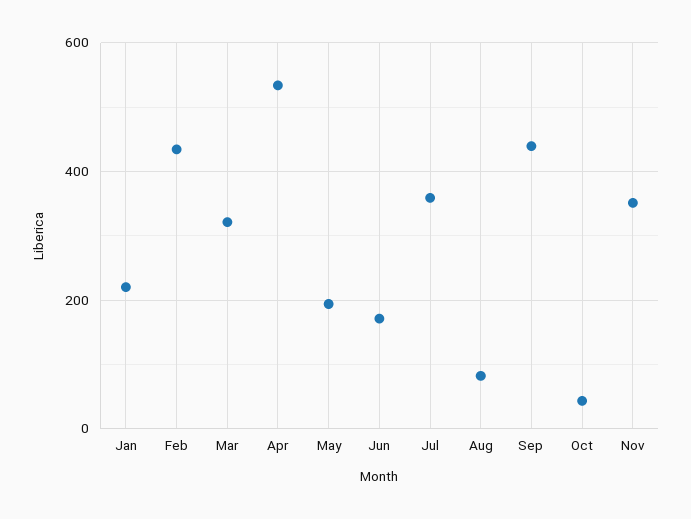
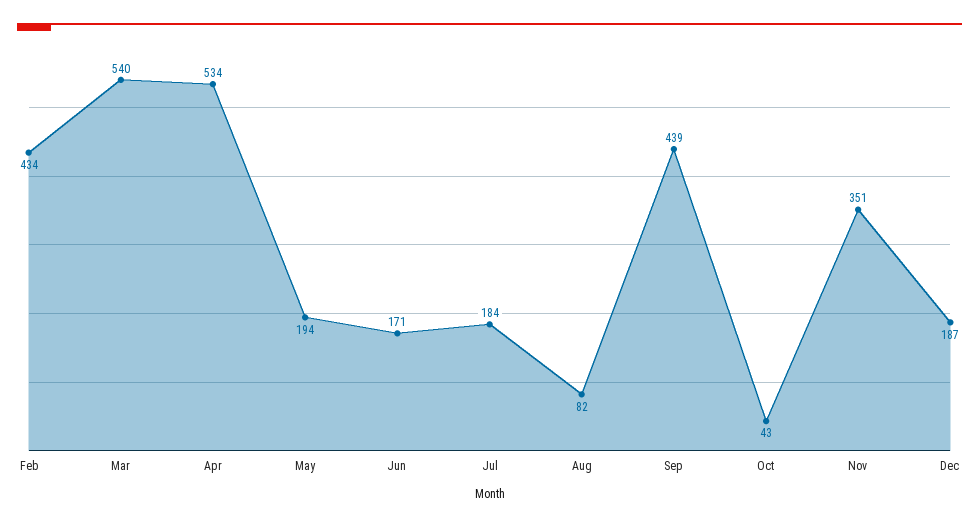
Jan: 220 -> none
Mar: 320 -> 540
Jul: 360 -> 184
Dec: none -> 187

